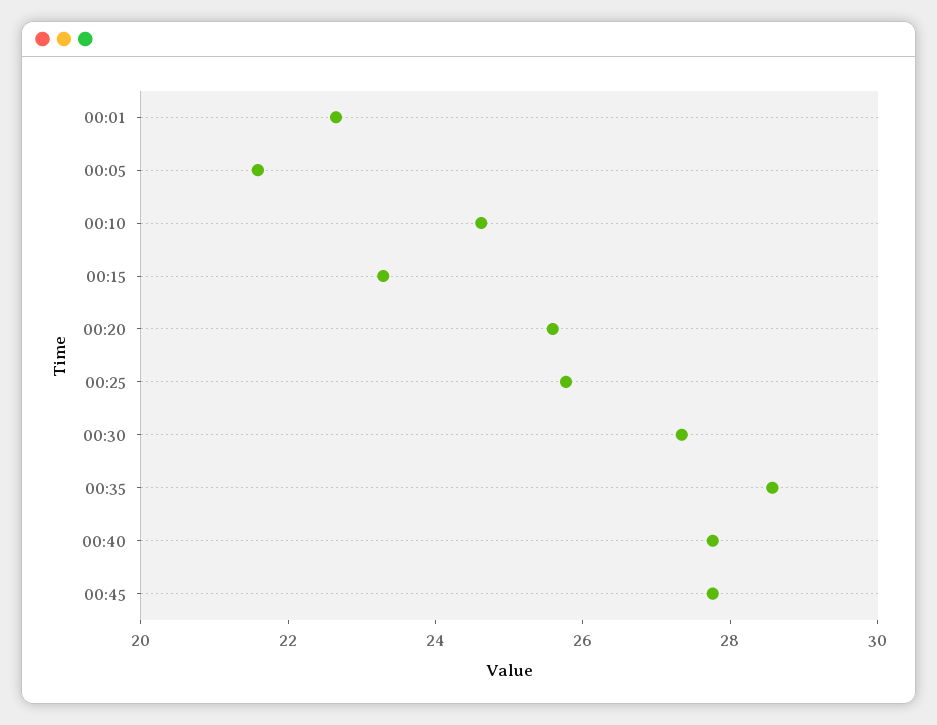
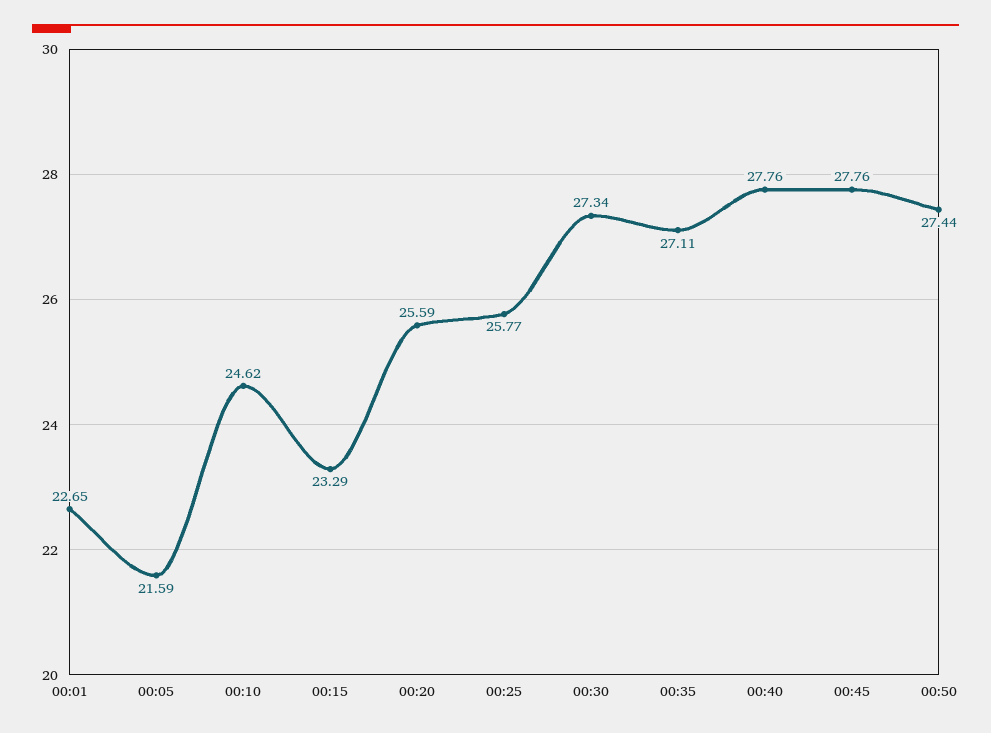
00:35: 28.5 -> 27.11
00:50: none -> 27.44

